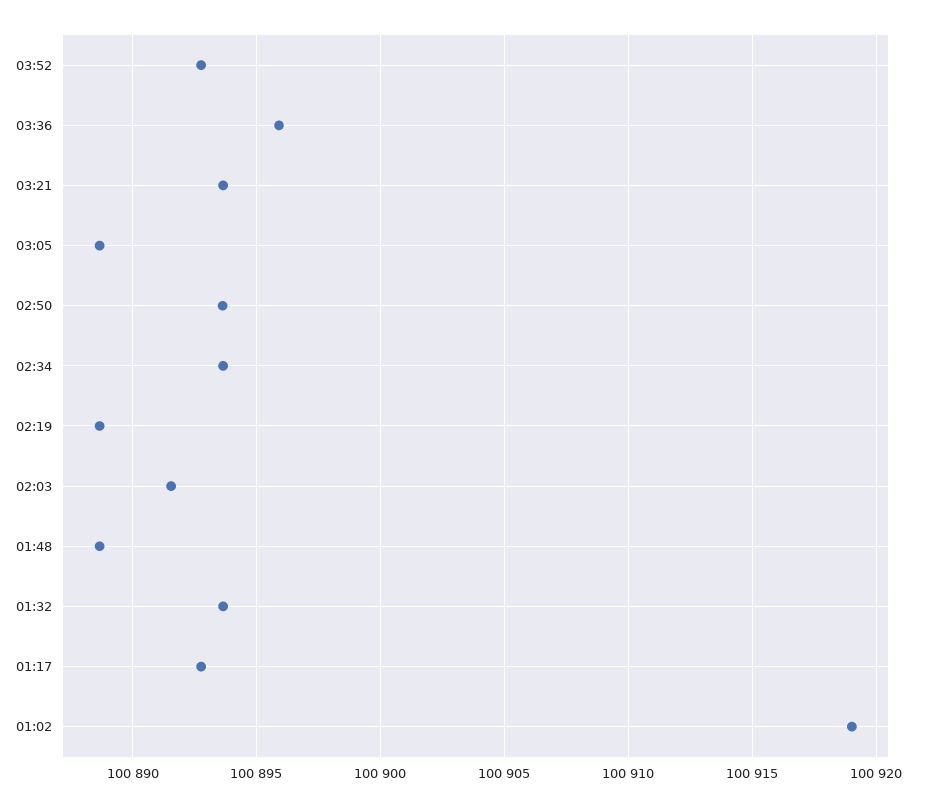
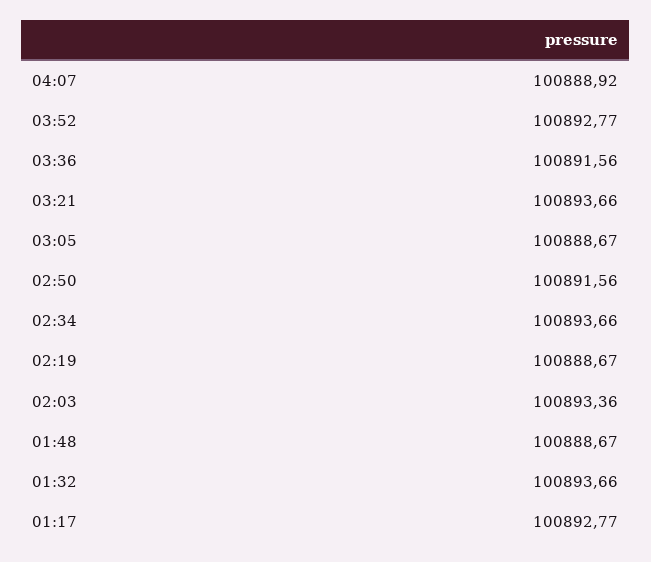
03:36: 100896 -> 100891.56
02:50: 100893.5 -> 100891.56
02:03: 100891.5 -> 100893.36
01:02: 100919 -> none
04:07: none -> 100888.92

